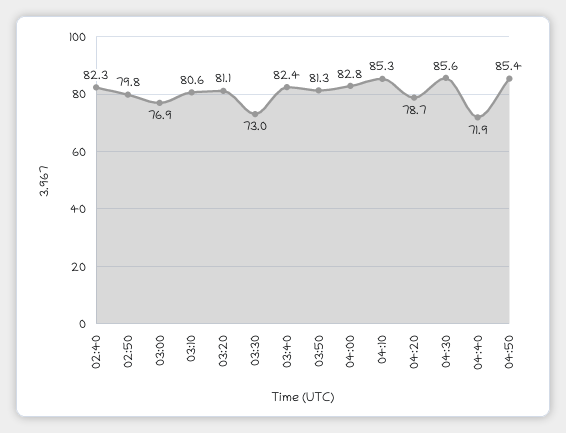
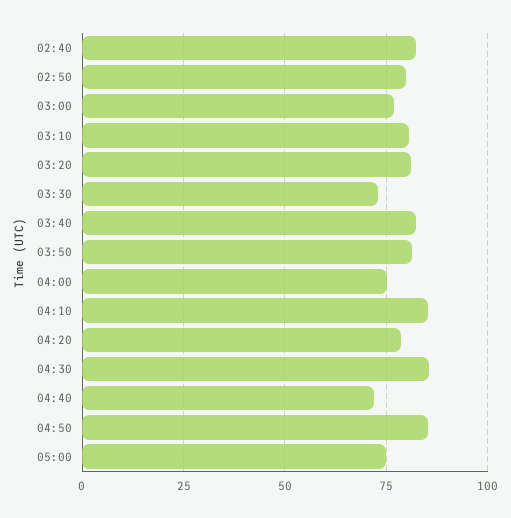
04:00: 82.8 -> 75
05:00: none -> 75

